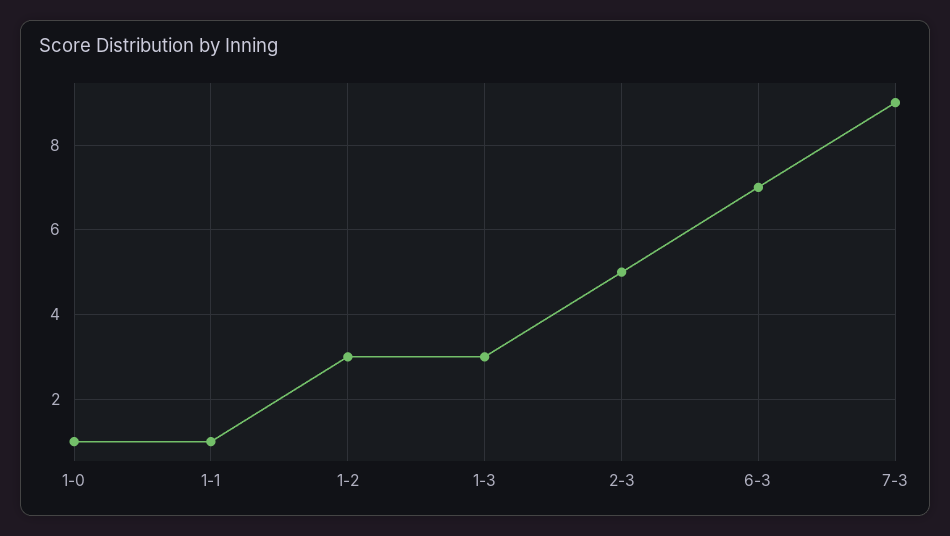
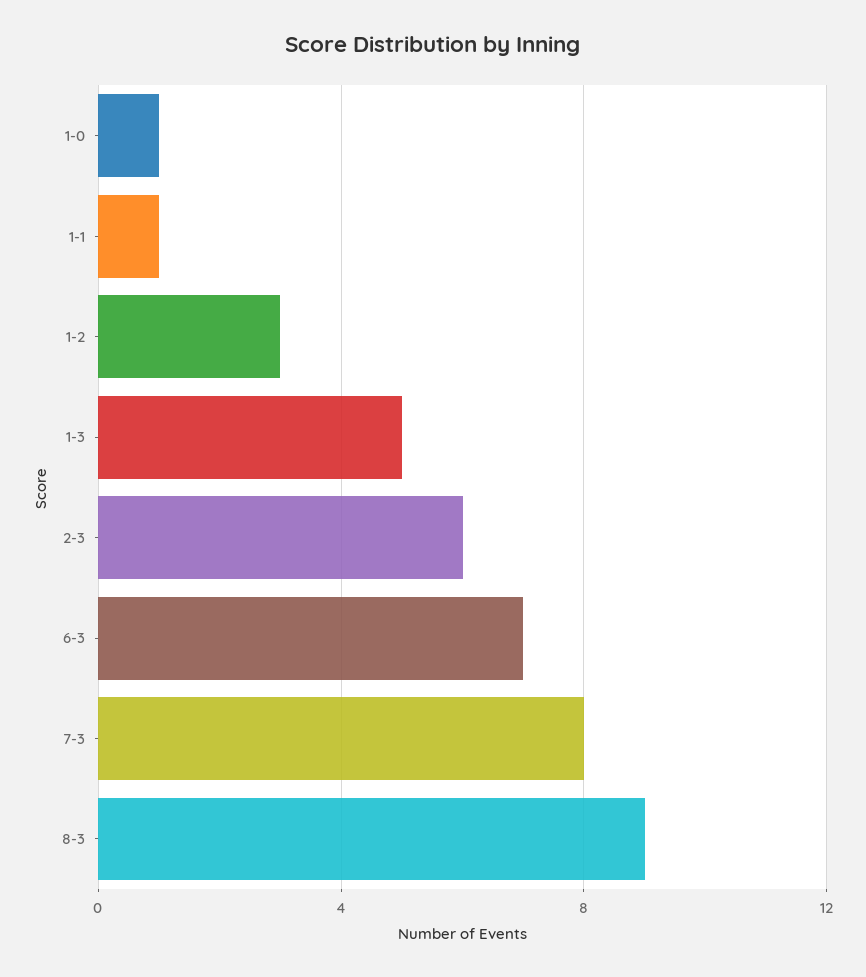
1-3: 3 -> 5
2-3: 5 -> 6
7-3: 9 -> 8
8-3: none -> 9

